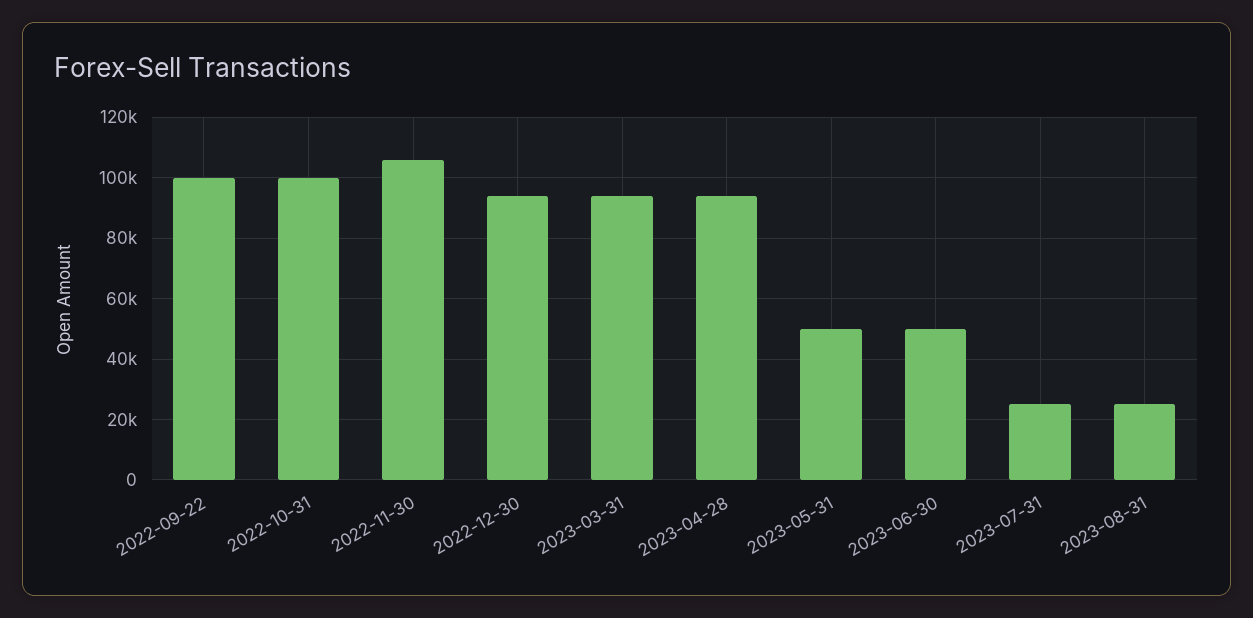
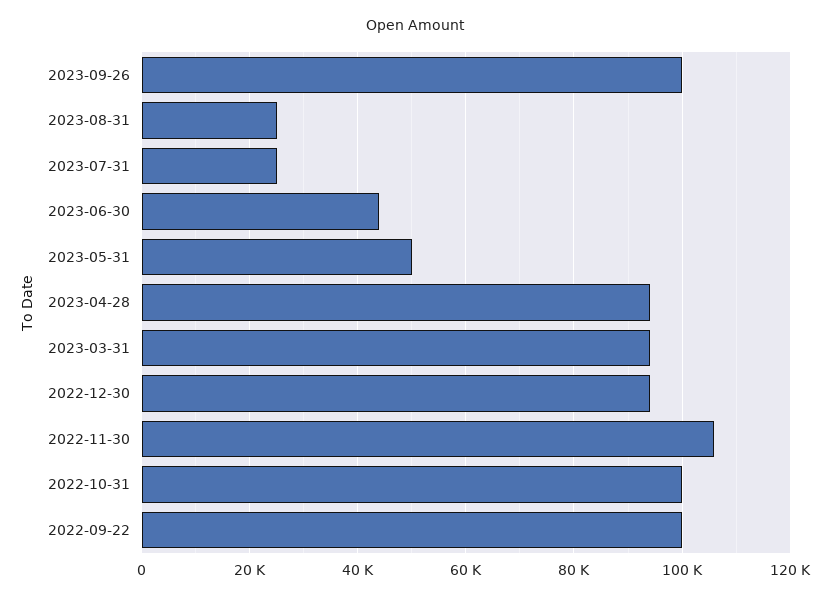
2023-06-30: 50000 -> 44000
2023-09-26: none -> 100000

